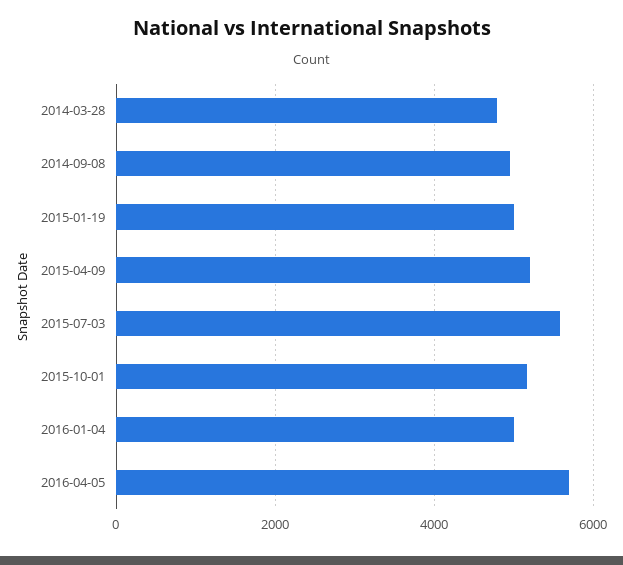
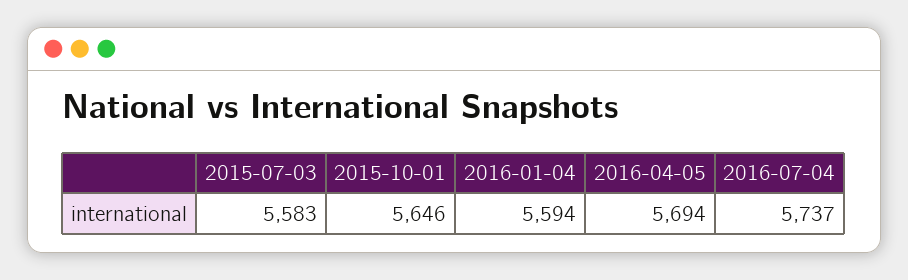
2014-03-28: 4800 -> none
2014-09-08: 5000 -> none
2015-01-19: 5000 -> none
2015-04-09: 5200 -> none
2015-10-01: 5200 -> 5646
2016-01-04: 5000 -> 5594
2016-07-04: none -> 5737

